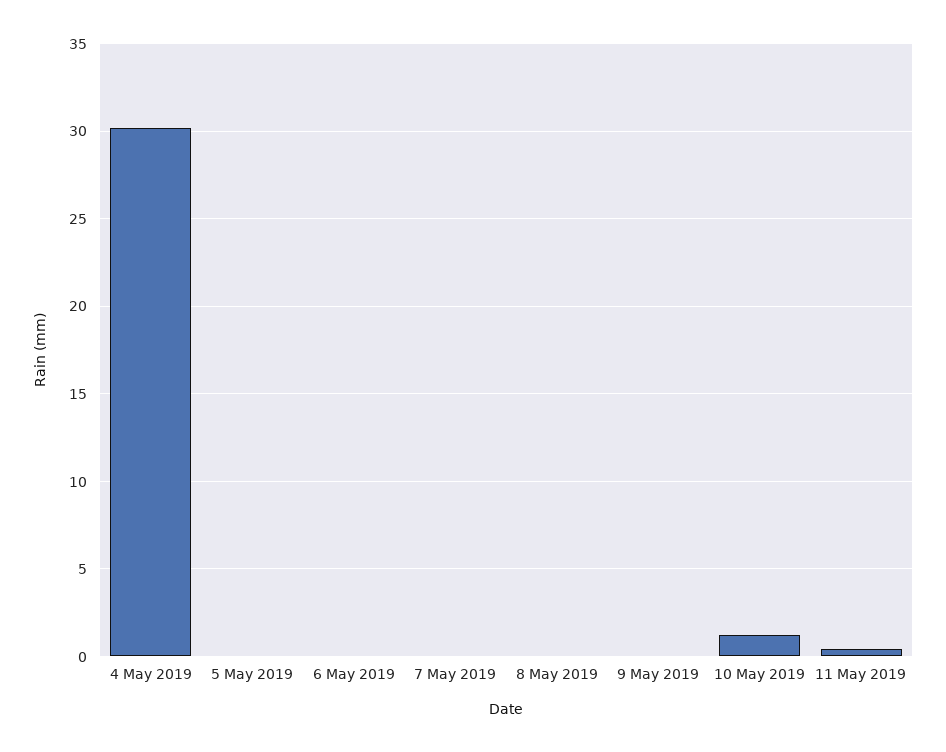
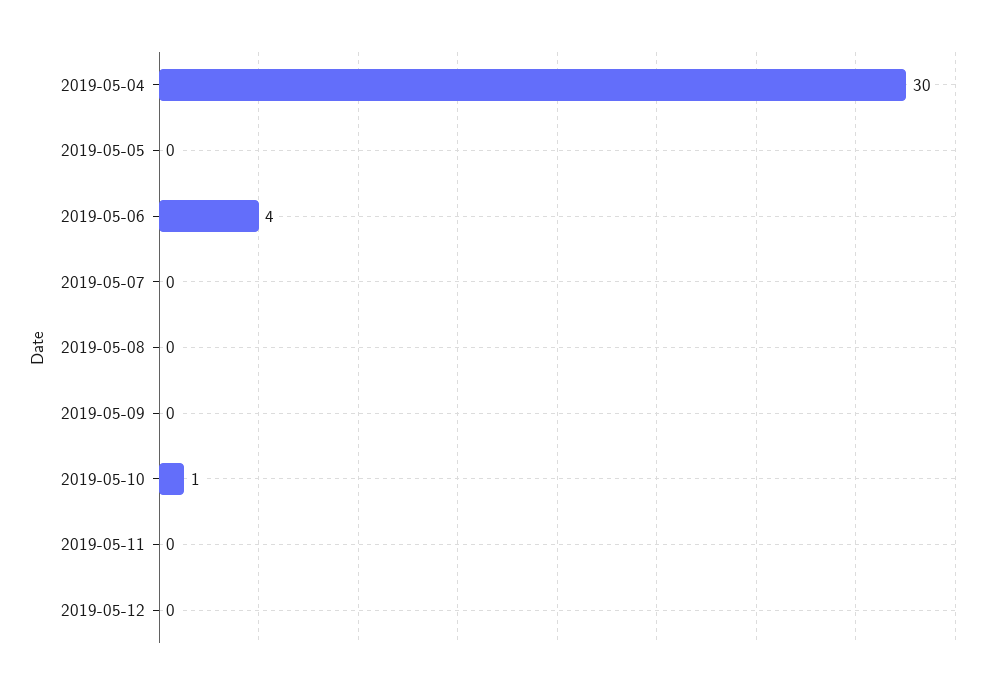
6 May 2019: 0 -> 4
2019-05-12: none -> 0

